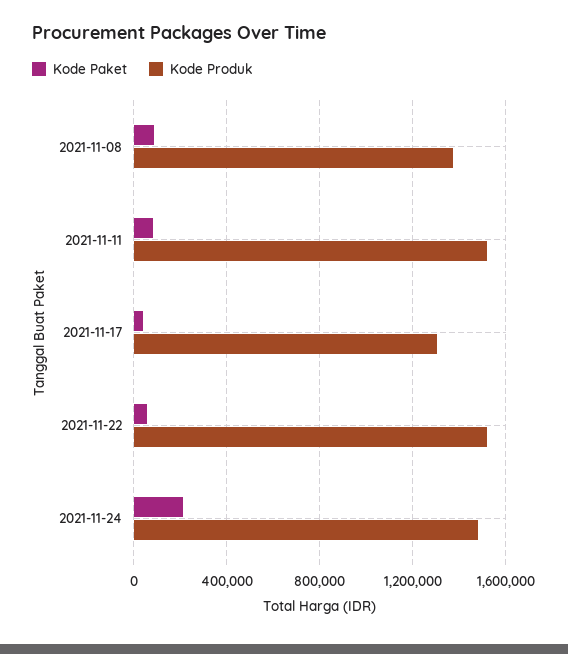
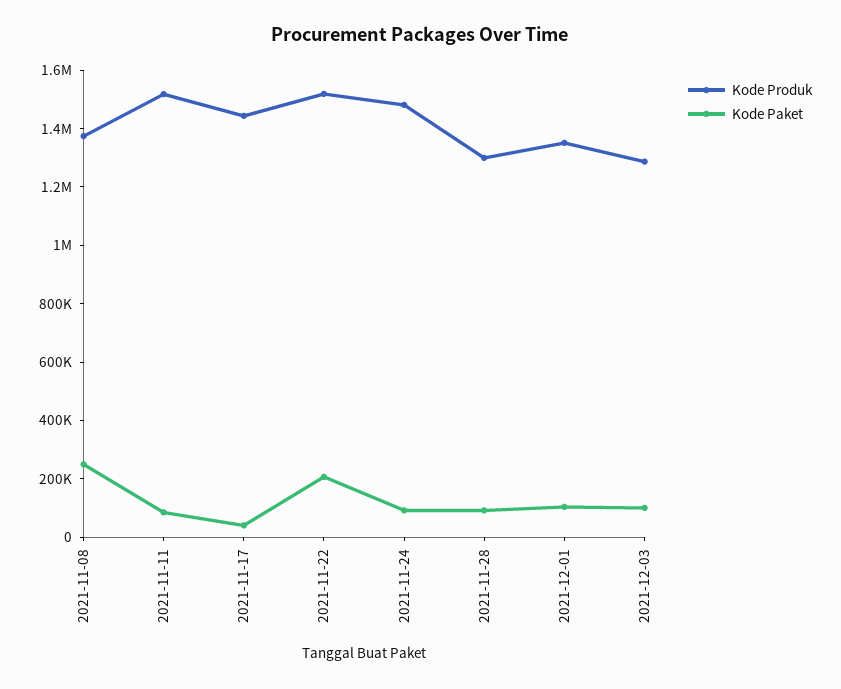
Kode Paket, 2021-11-08: 100000 -> 250000
Kode Produk, 2021-11-17: 1300000 -> 1450000
Kode Paket, 2021-11-22: 50000 -> 200000
Kode Paket, 2021-11-24: 200000 -> 100000
Kode Produk, 2021-11-28: none -> 1300000
Kode Paket, 2021-11-28: none -> 100000
Kode Produk, 2021-12-01: none -> 1350000
Kode Paket, 2021-12-01: none -> 100000
Kode Produk, 2021-12-03: none -> 1300000
Kode Paket, 2021-12-03: none -> 100000

